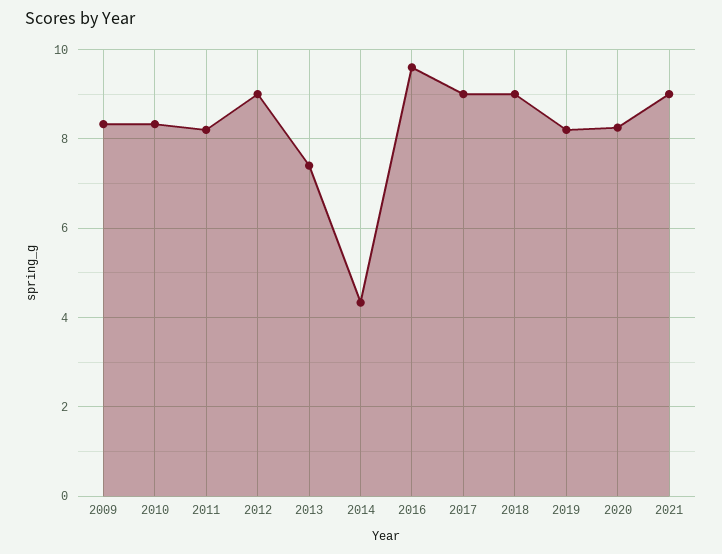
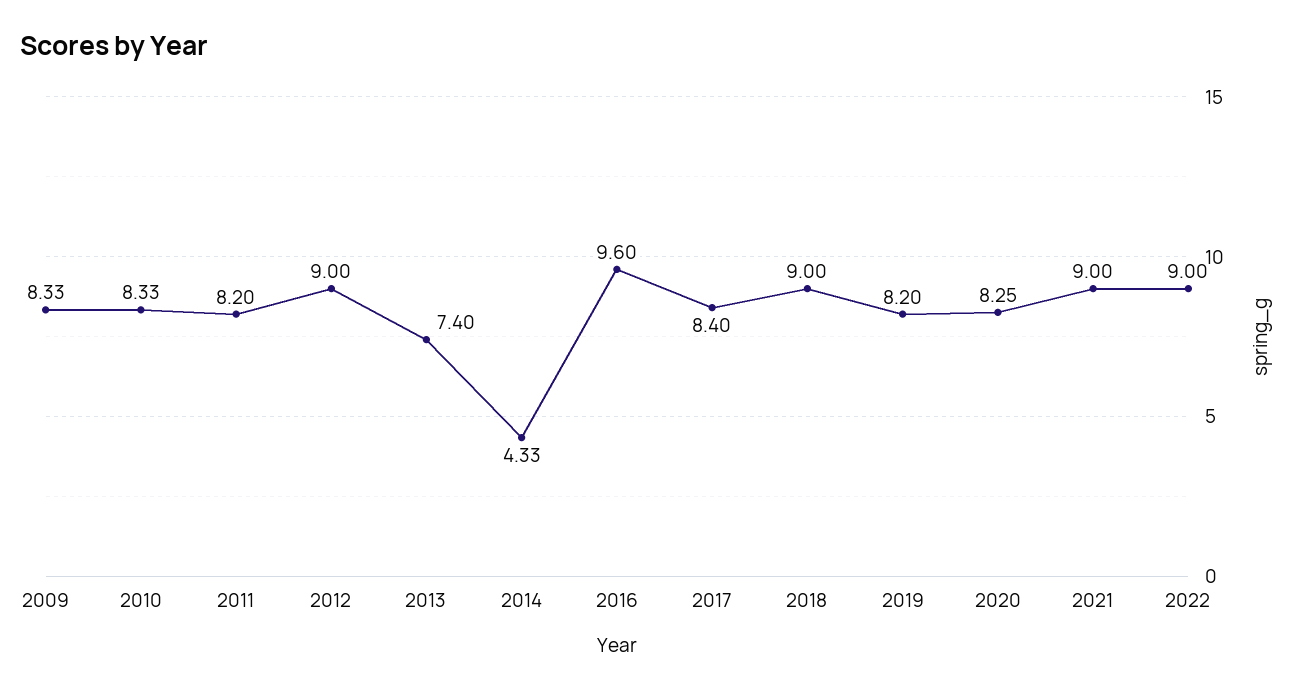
2017: 9 -> 8.4
2022: none -> 9

